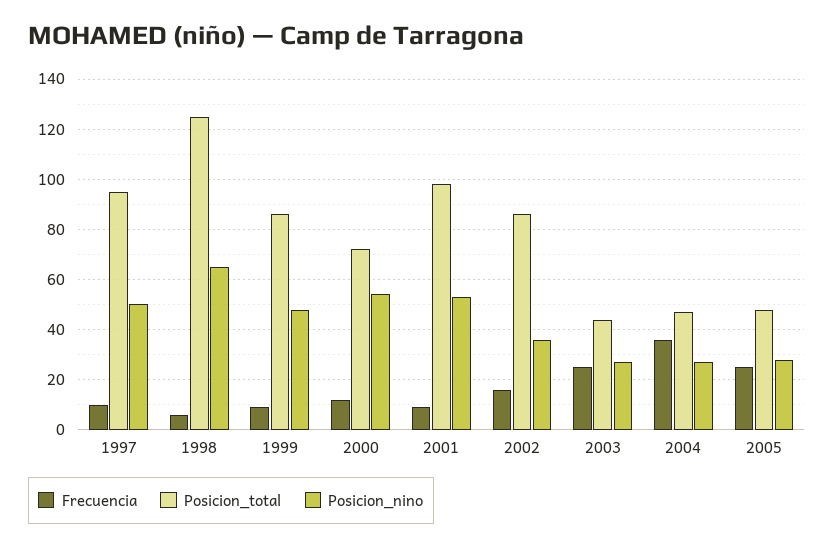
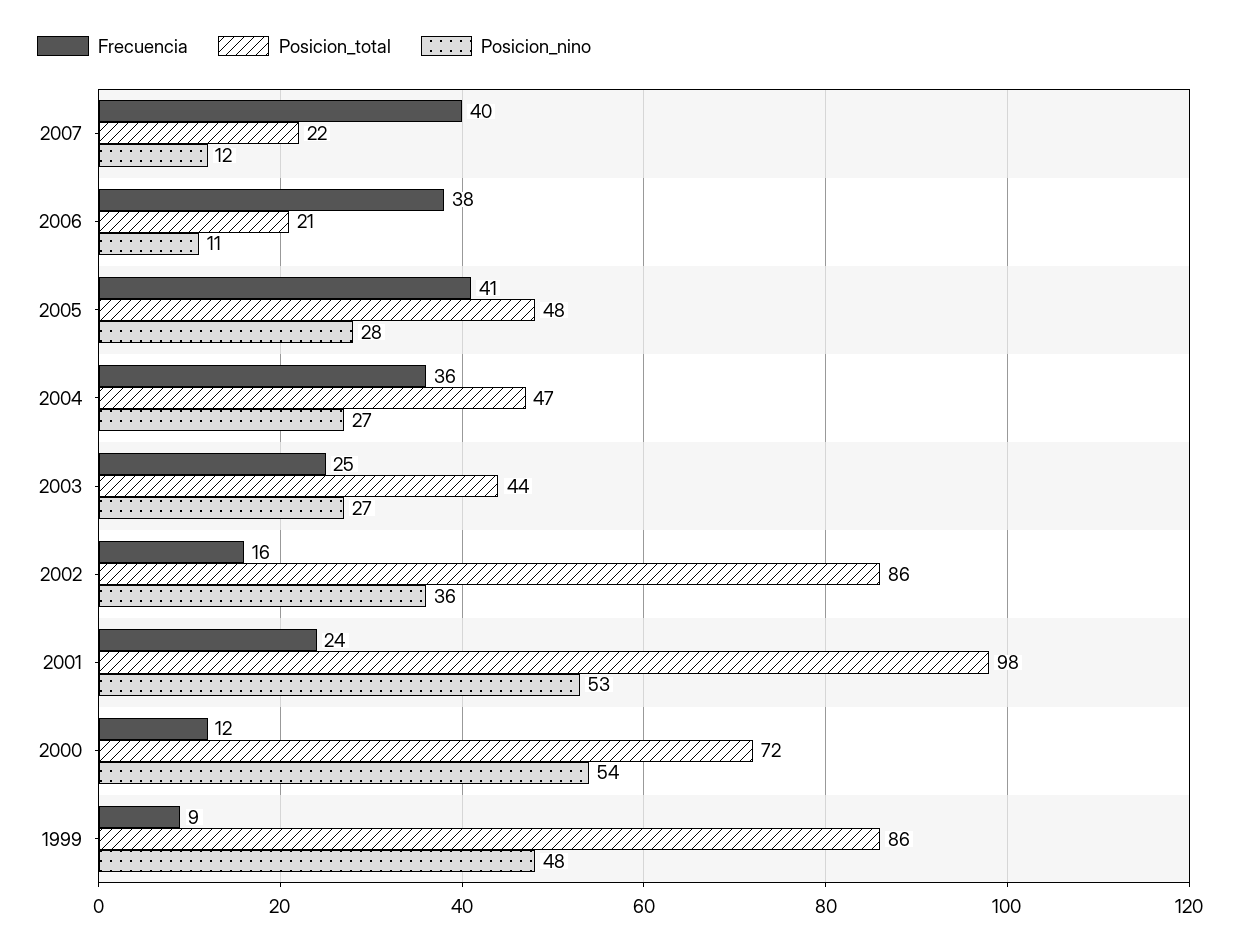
Frecuencia, 1997: 10 -> none
Posicion_total, 1997: 95 -> none
Posicion_nino, 1997: 50 -> none
Frecuencia, 1998: 5 -> none
Posicion_total, 1998: 125 -> none
Posicion_nino, 1998: 65 -> none
Frecuencia, 2001: 10 -> 24
Frecuencia, 2005: 25 -> 41
Frecuencia, 2007: none -> 40
Posicion_total, 2007: none -> 22
Posicion_nino, 2007: none -> 12
Frecuencia, 2006: none -> 38
Posicion_total, 2006: none -> 21
Posicion_nino, 2006: none -> 11

